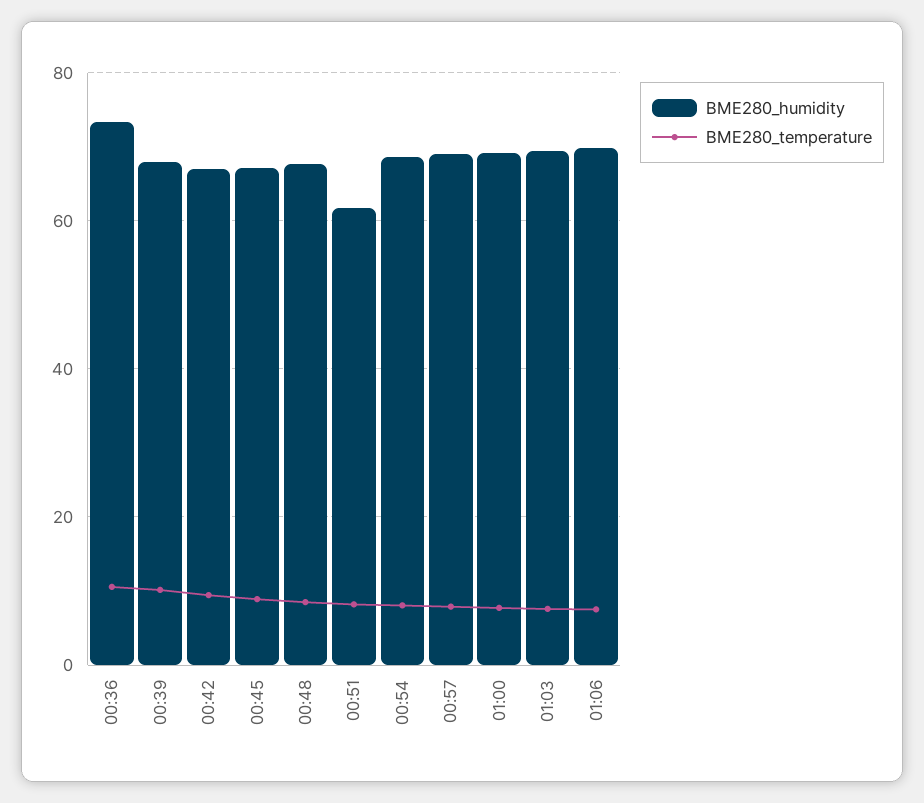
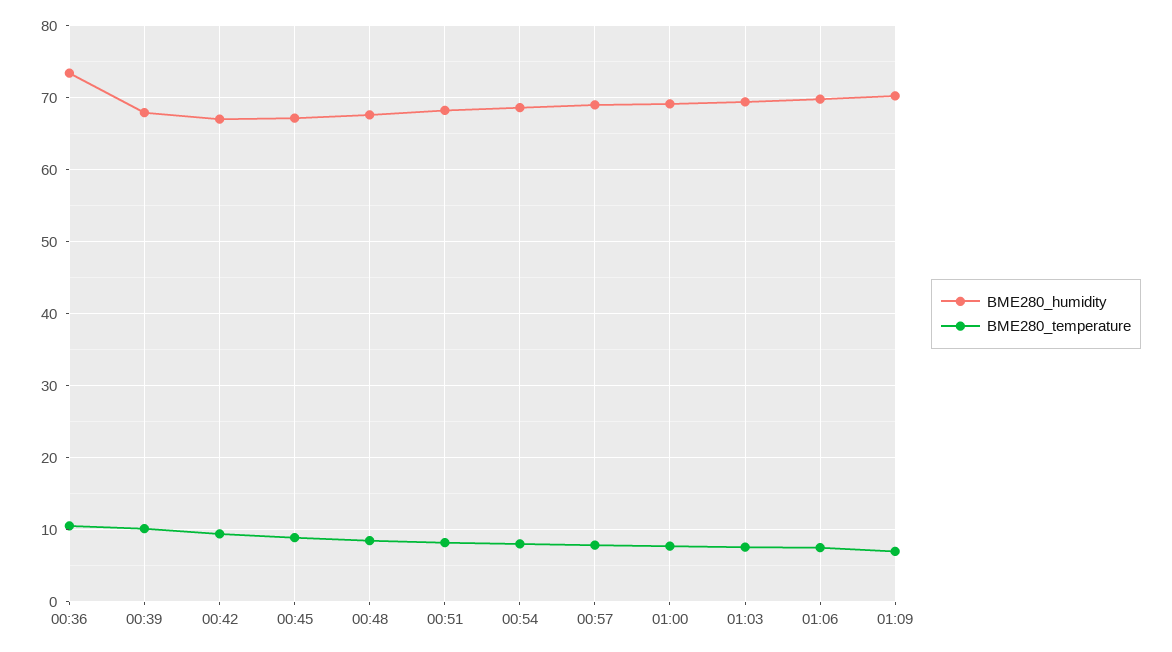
BME280_humidity, 00:51: 62 -> 68
BME280_humidity, 01:09: none -> 70
BME280_temperature, 01:09: none -> 7

